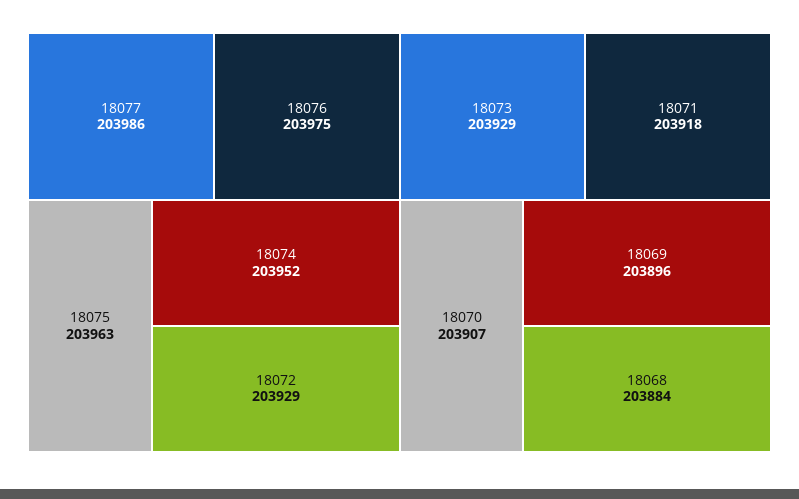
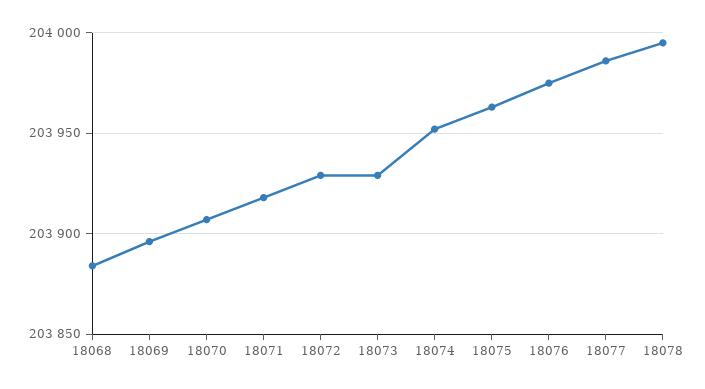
18078: none -> 203995

